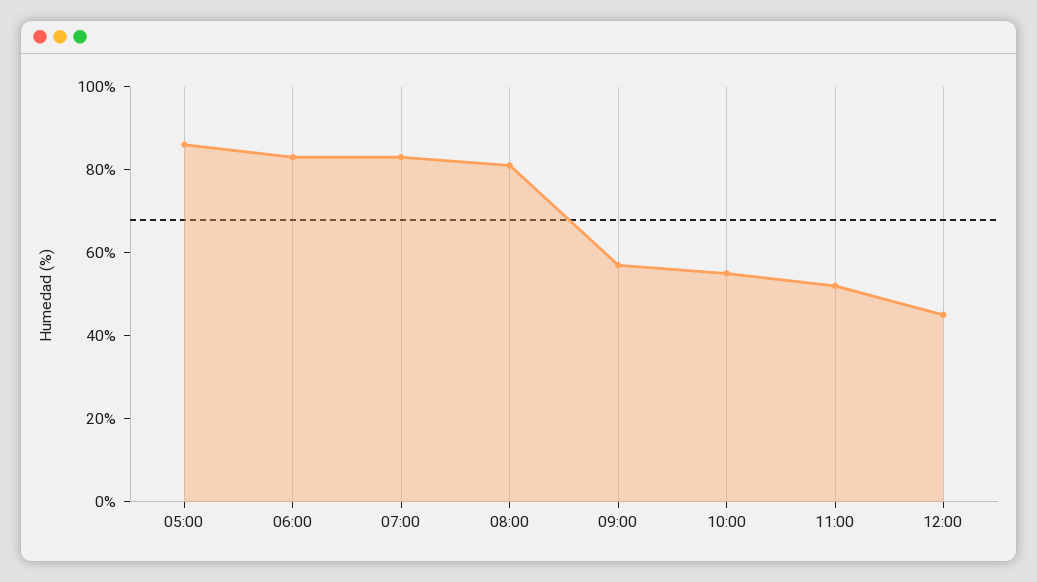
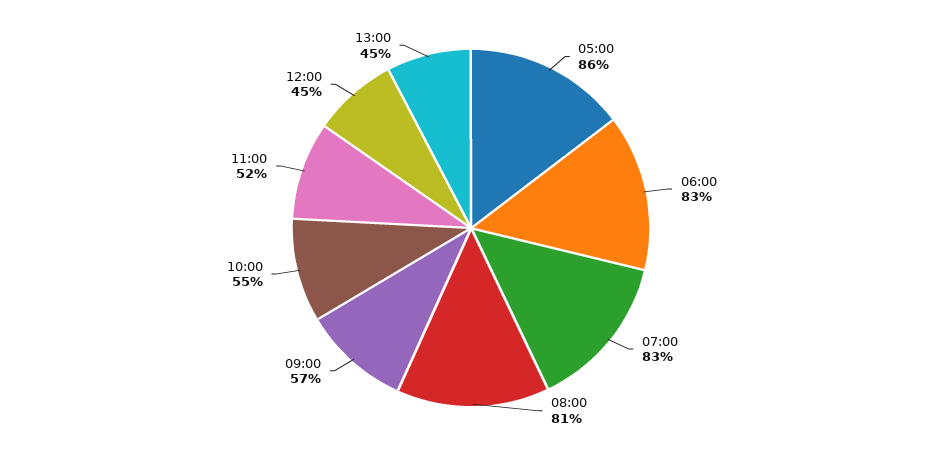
13:00: none -> 45

